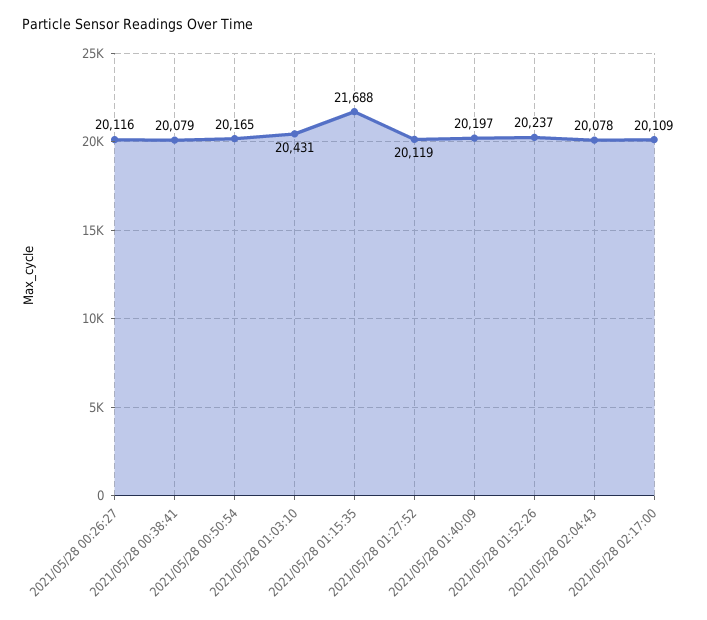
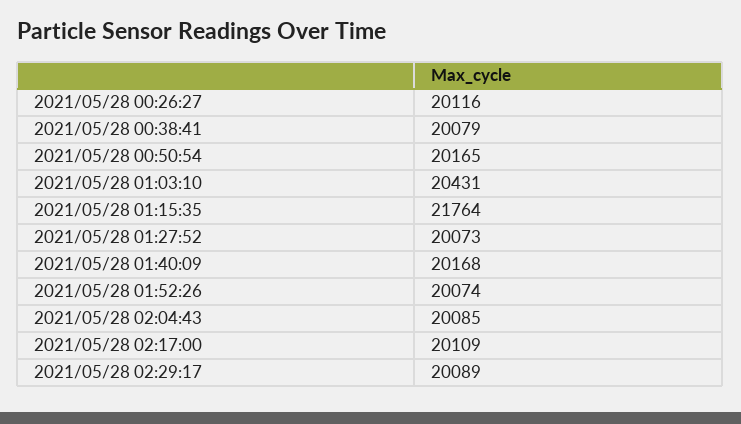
2021/05/28 01:15:35: 21688 -> 21764
2021/05/28 01:27:52: 20119 -> 20073
2021/05/28 01:40:09: 20197 -> 20168
2021/05/28 01:52:26: 20237 -> 20074
2021/05/28 02:04:43: 20078 -> 20085
2021/05/28 02:29:17: none -> 20089

